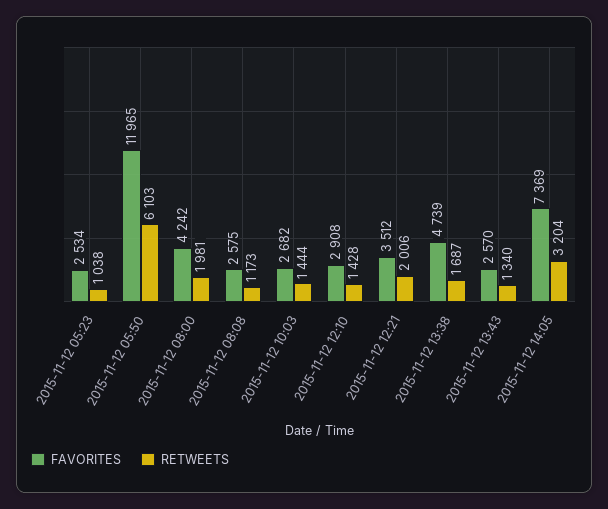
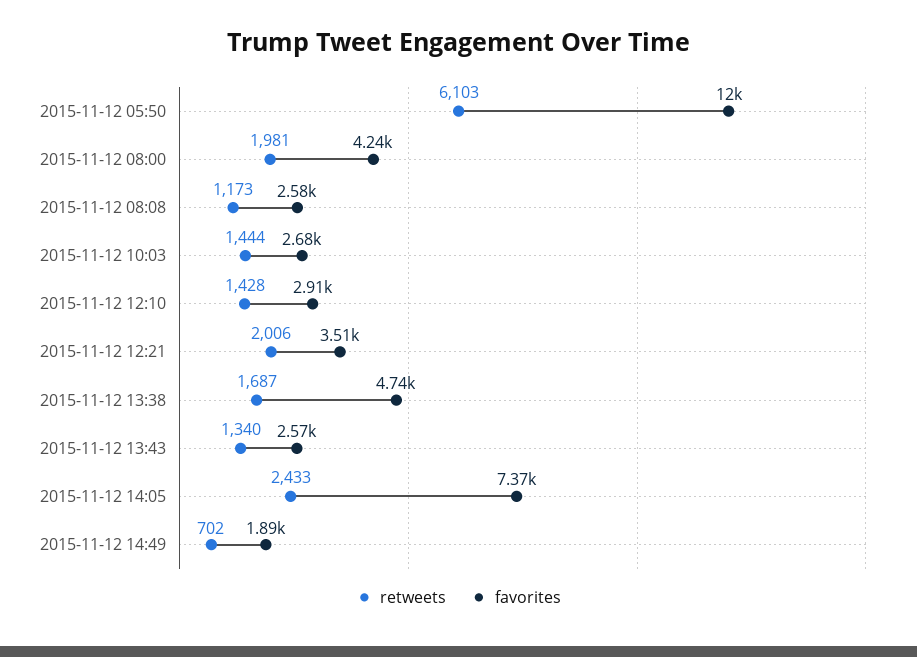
FAVORITES, 2015-11-12 05:23: 2534 -> none
RETWEETS, 2015-11-12 05:23: 1038 -> none
RETWEETS, 2015-11-12 14:05: 3204 -> 2433
RETWEETS, 2015-11-12 14:49: none -> 702
FAVORITES, 2015-11-12 14:49: none -> 1890

